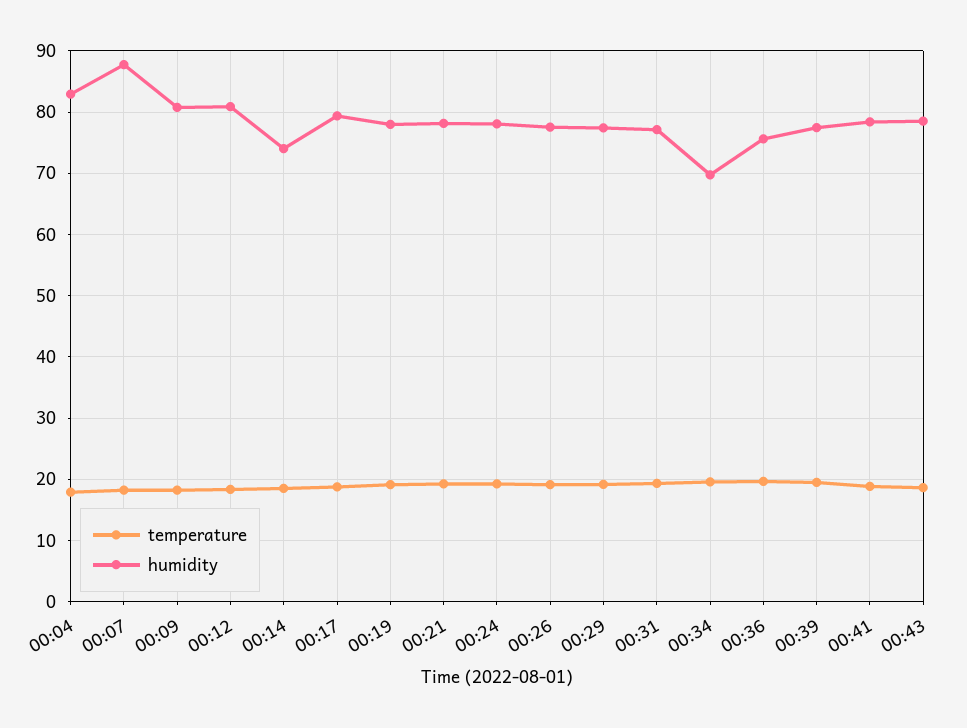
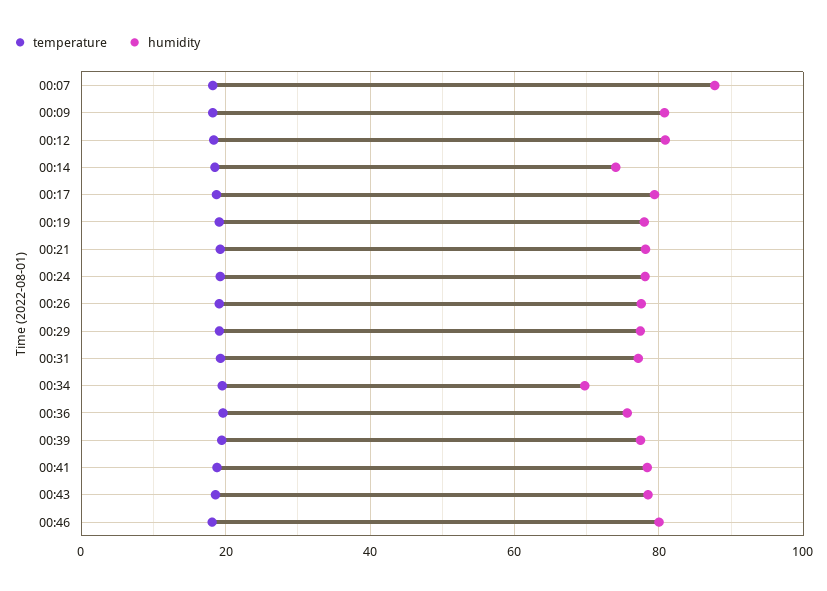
temperature, 00:04: 18 -> none
humidity, 00:04: 83 -> none
temperature, 00:46: none -> 18
humidity, 00:46: none -> 80

